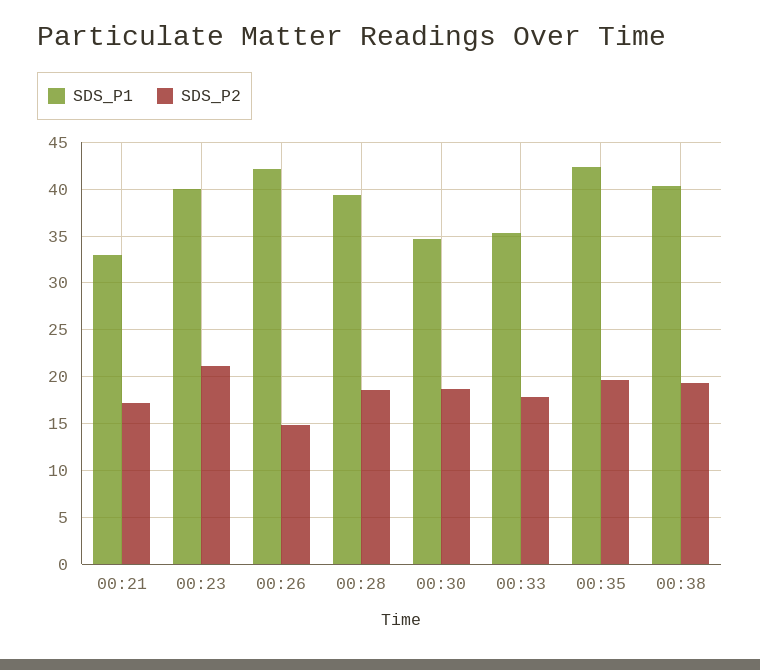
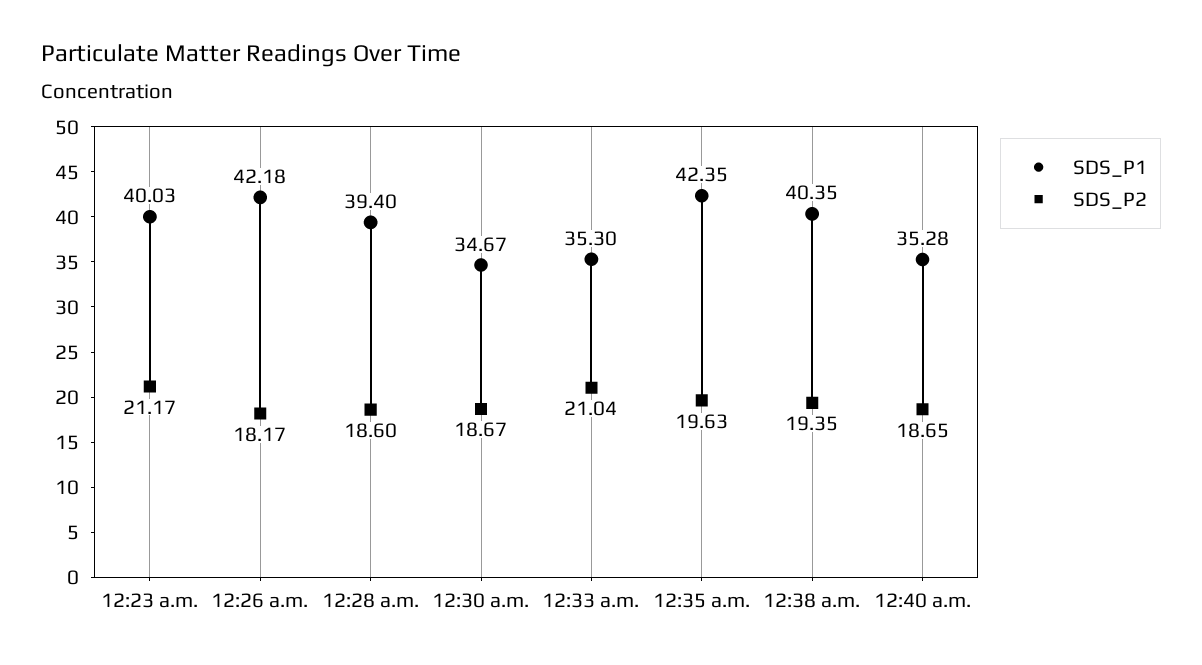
SDS_P1, 00:21: 33 -> none
SDS_P2, 00:21: 17 -> none
SDS_P2, 00:26: 15 -> 18.17
SDS_P2, 00:33: 18 -> 21.04
SDS_P1, 12:40 a.m.: none -> 35.28
SDS_P2, 12:40 a.m.: none -> 18.65

